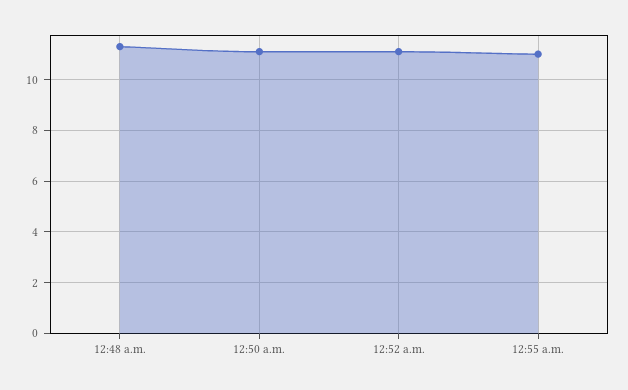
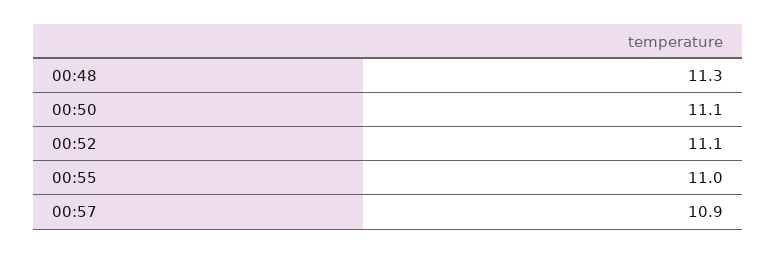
00:57: none -> 10.9

